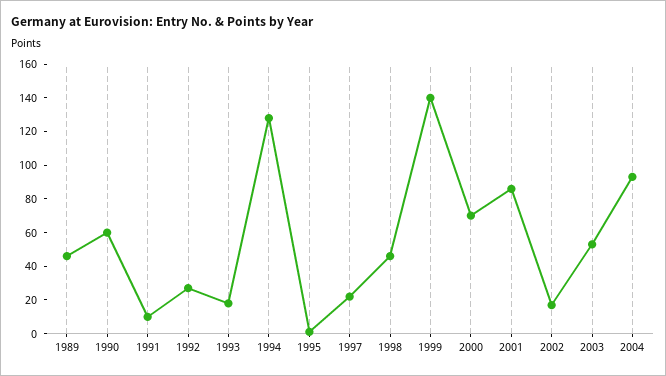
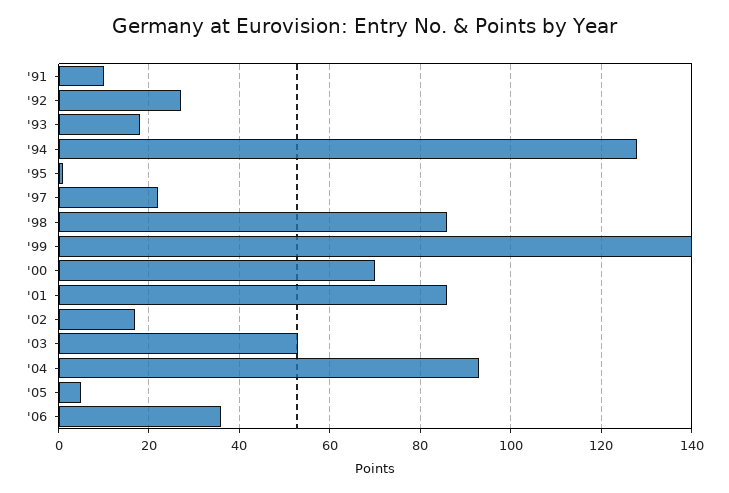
1989: 45 -> none
1990: 60 -> none
1998: 45 -> 85
'05: none -> 5
'06: none -> 35

